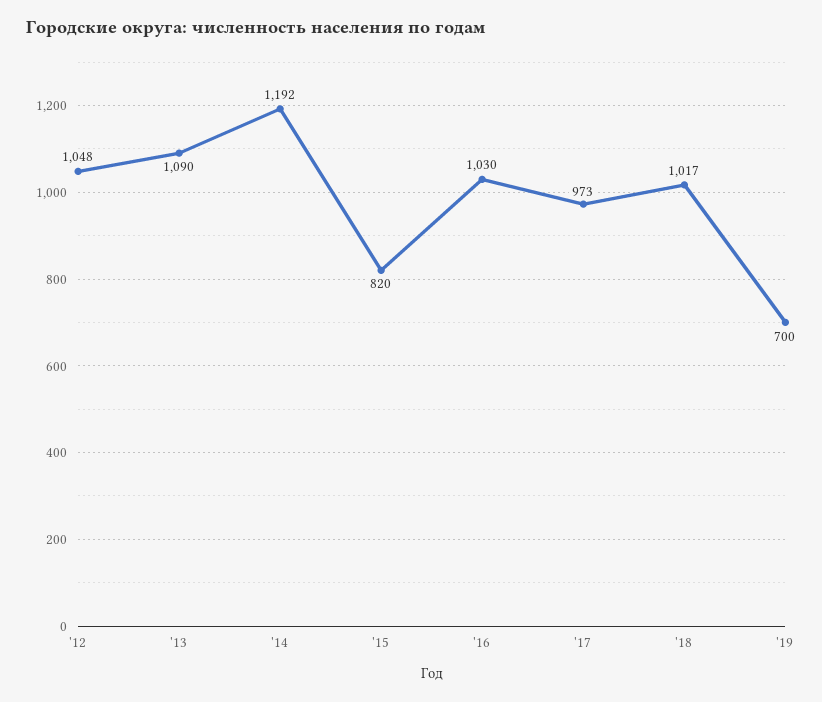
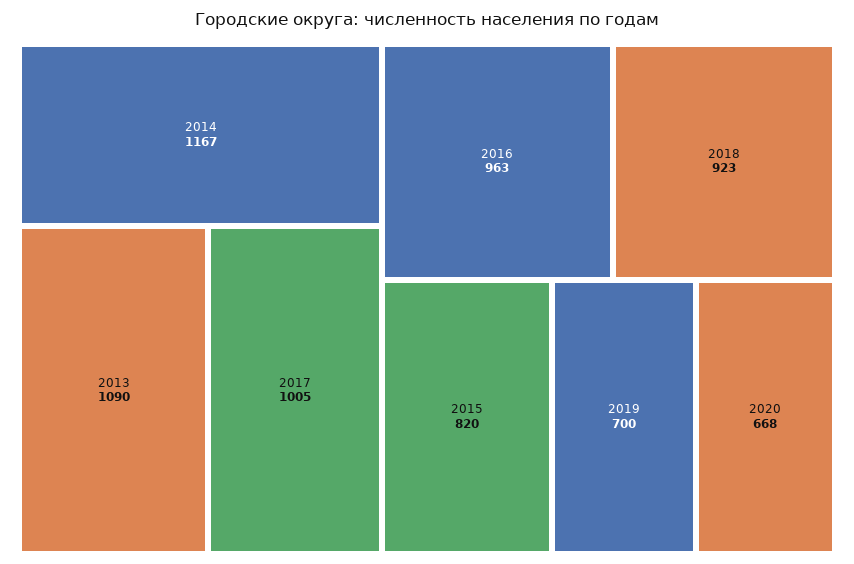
'12: 1048 -> none
'14: 1192 -> 1167
'16: 1030 -> 963
'17: 973 -> 1005
'18: 1017 -> 923
2020: none -> 668

